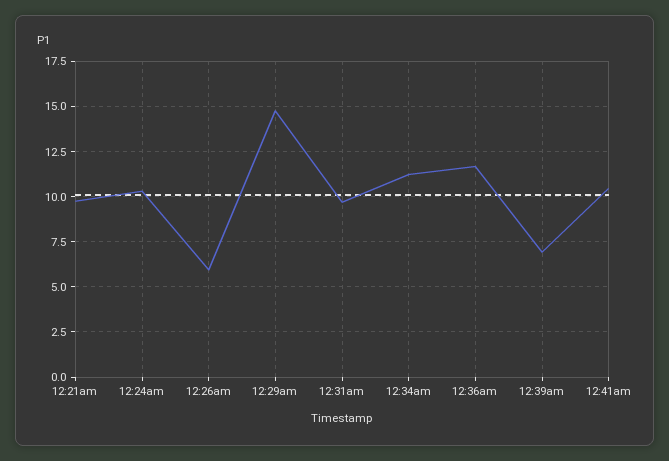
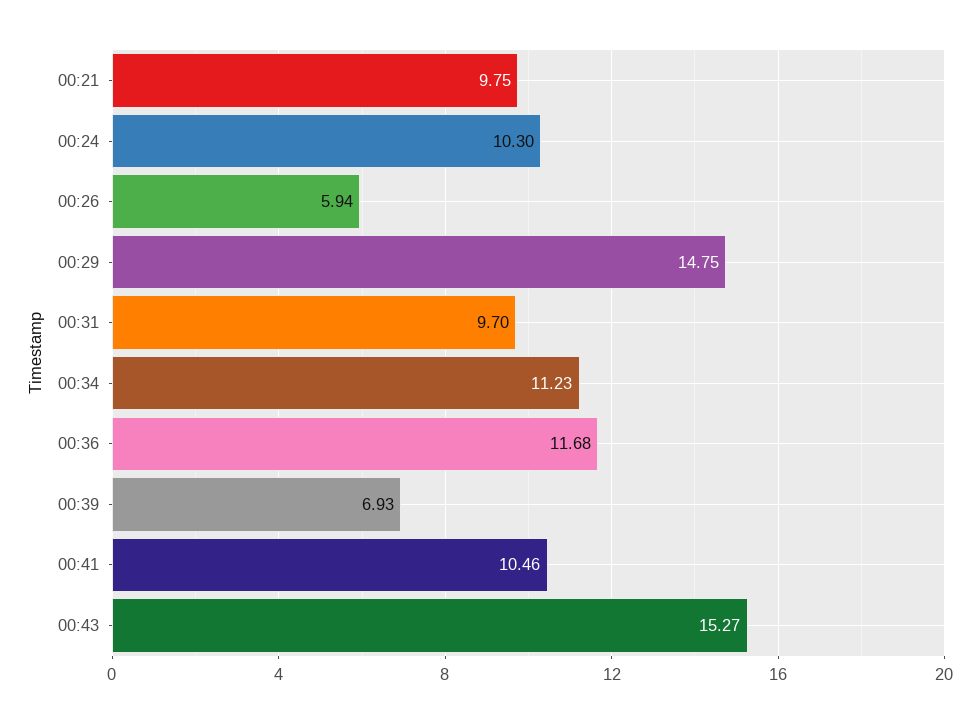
00:43: none -> 15.27

